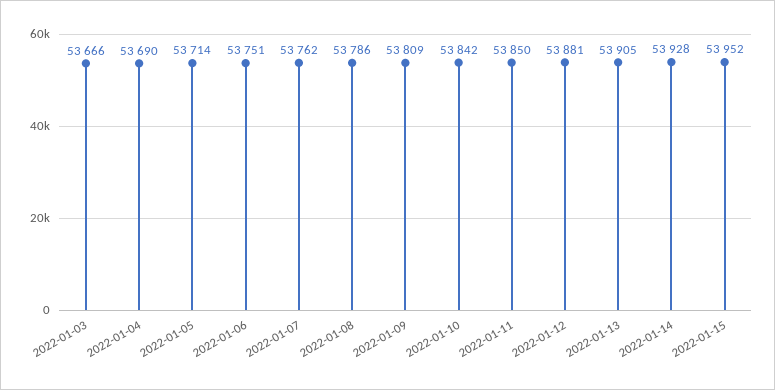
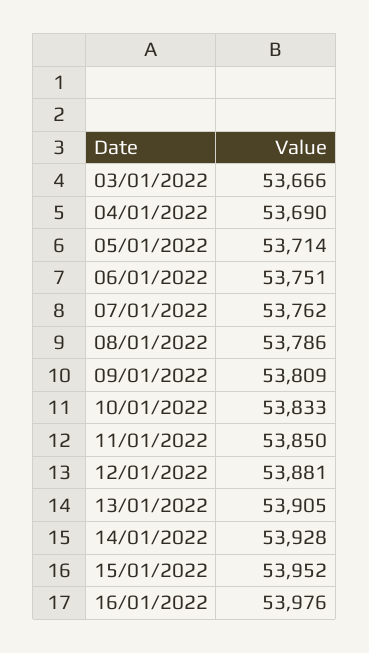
2022-01-10: 53842 -> 53833
16/01/2022: none -> 53976

